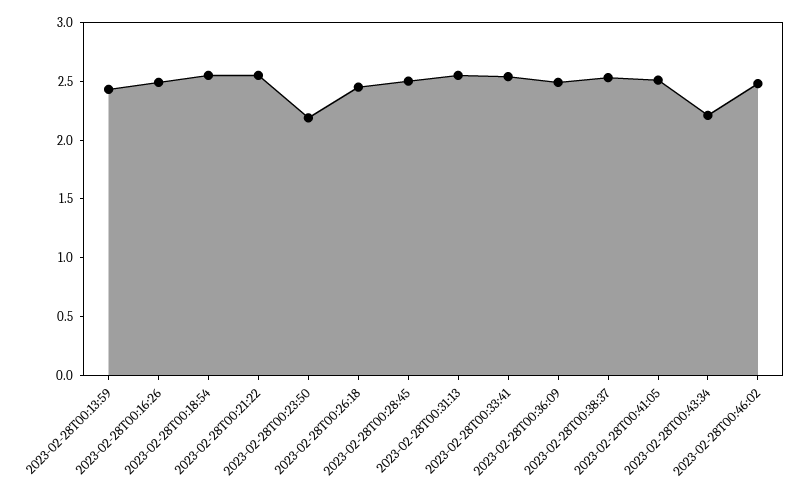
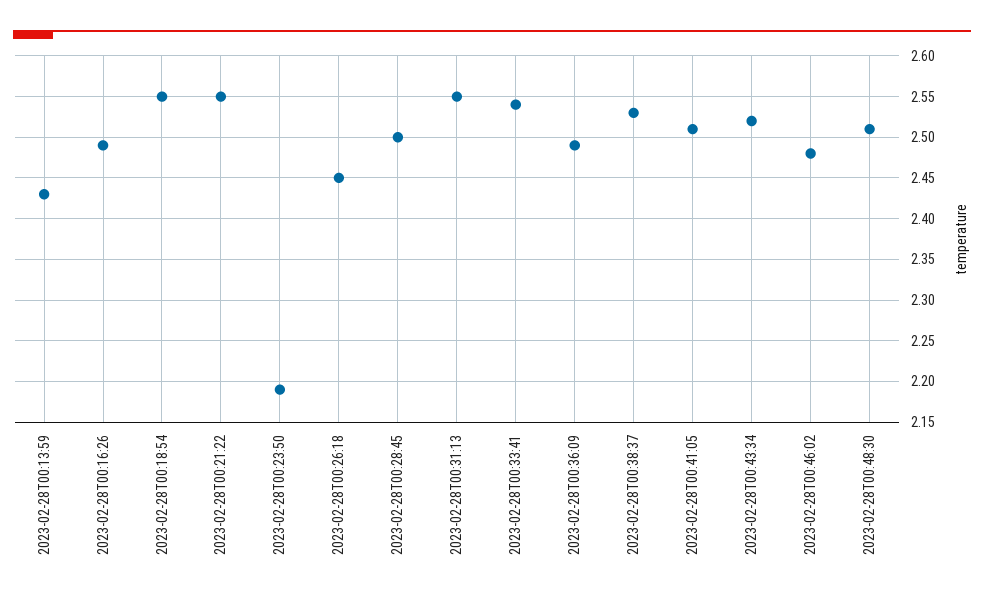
2023-02-28T00:43:34: 2.2 -> 2.52
2023-02-28T00:48:30: none -> 2.51

